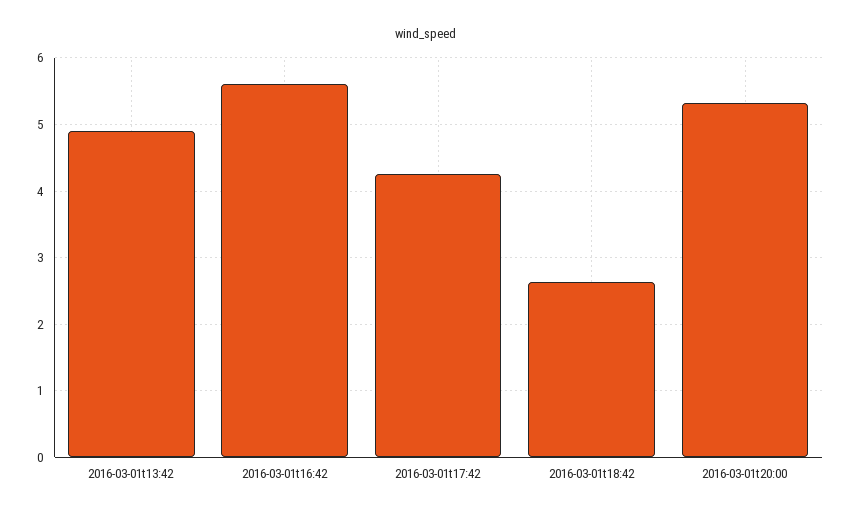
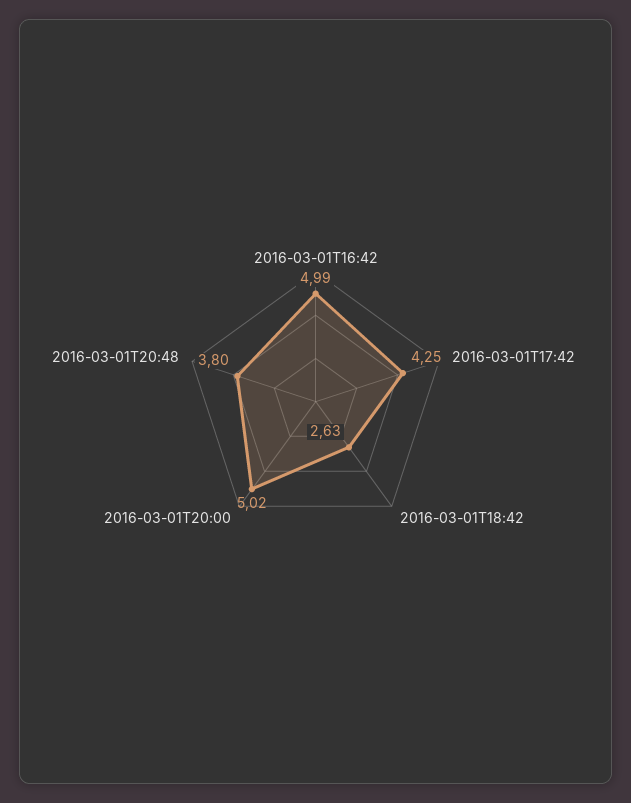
2016-03-01t13:42: 4.9 -> none
2016-03-01t16:42: 5.6 -> 4.99
2016-03-01t20:00: 5.3 -> 5.02
2016-03-01T20:48: none -> 3.8

